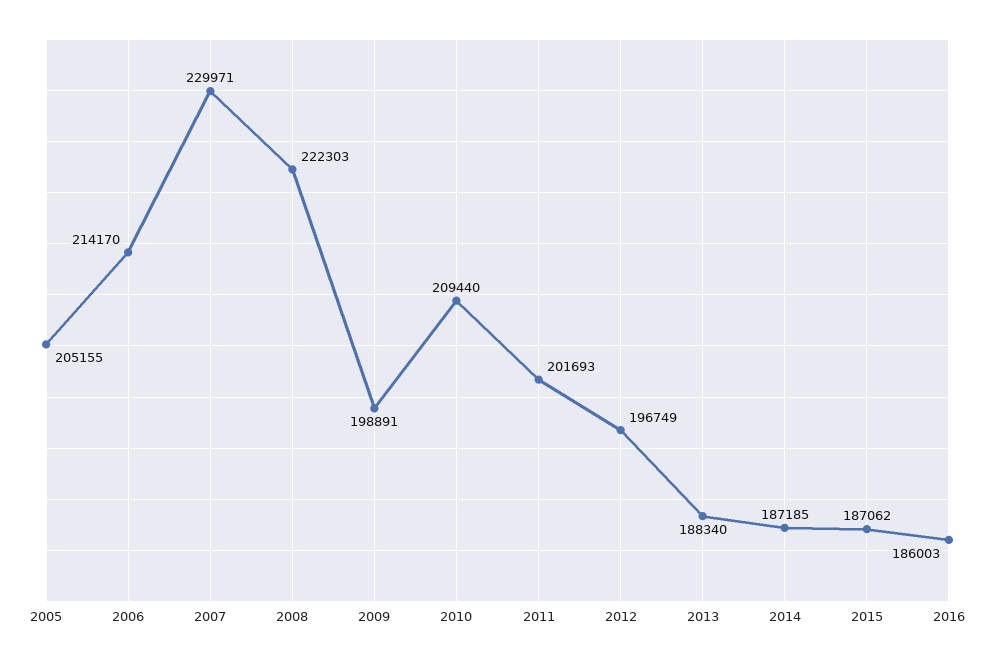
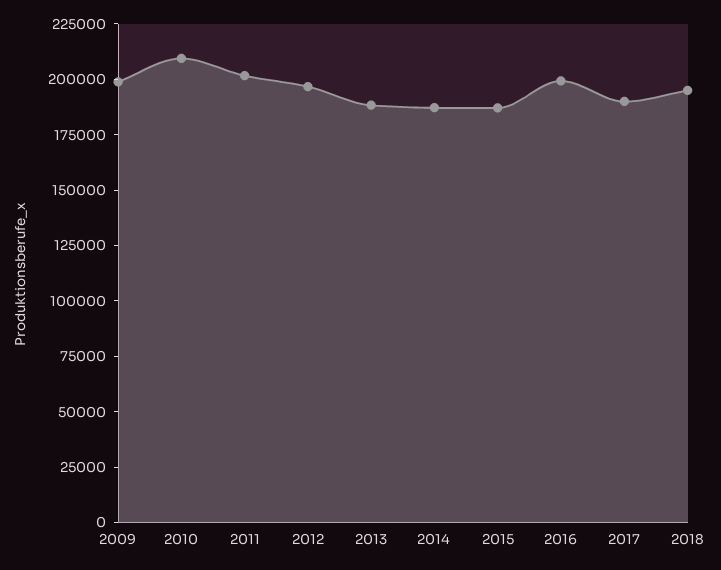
2005: 205155 -> none
2006: 214170 -> none
2007: 229971 -> none
2008: 222303 -> none
2016: 186003 -> 200000
2017: none -> 190000
2018: none -> 195000

